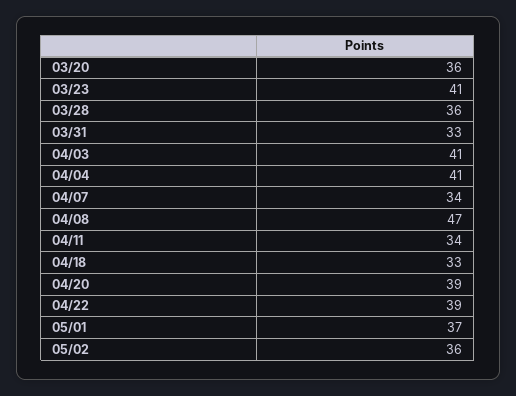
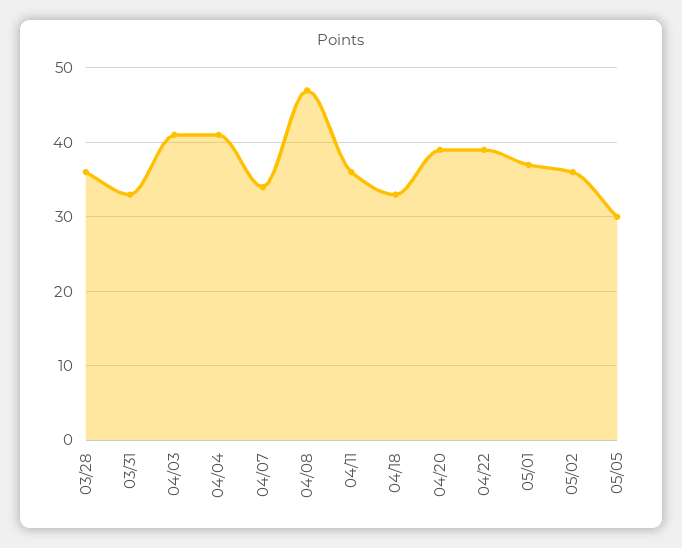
03/20: 36 -> none
03/23: 41 -> none
04/11: 34 -> 36
05/05: none -> 30

